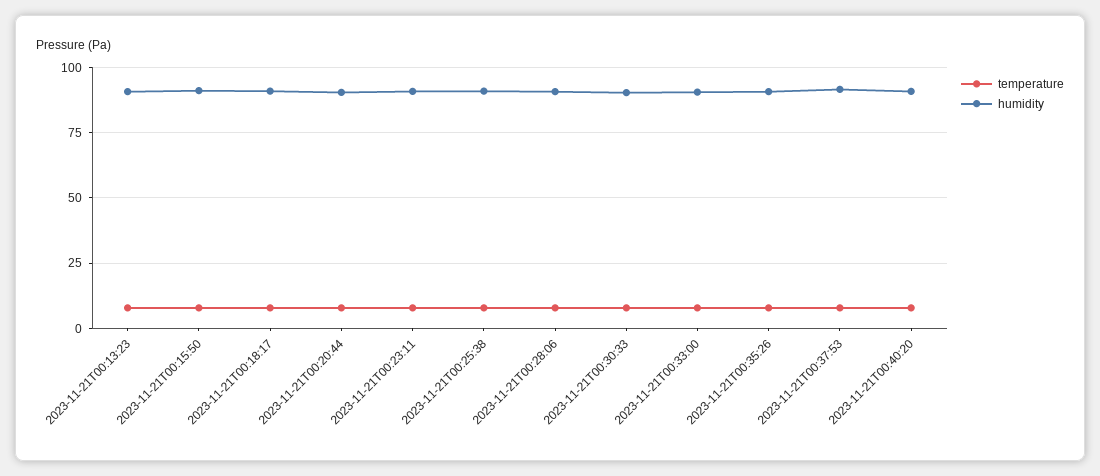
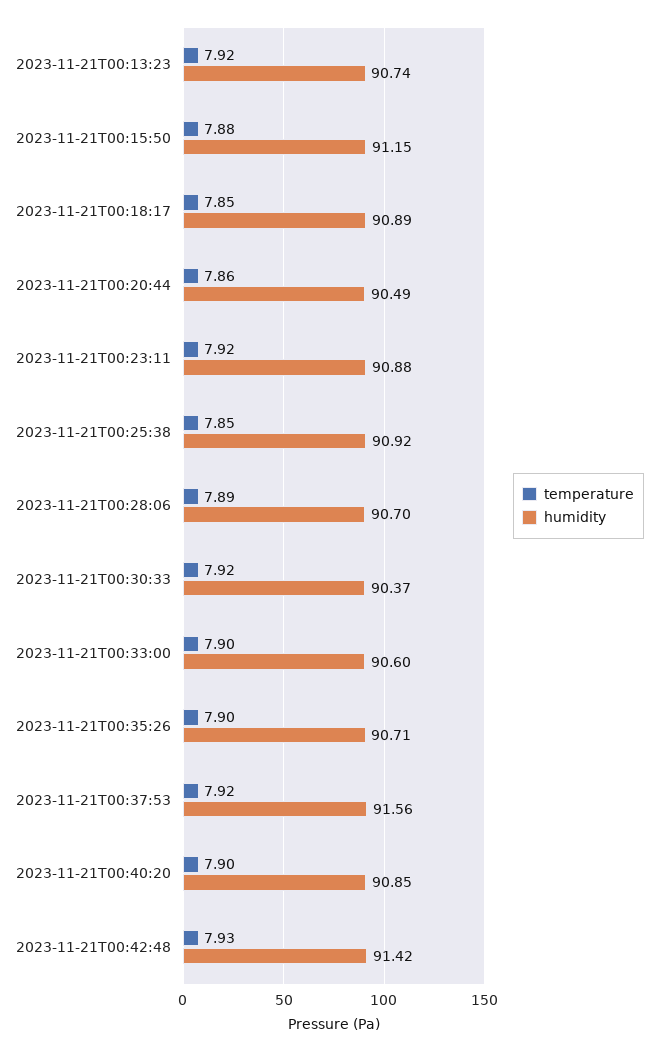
temperature, 2023-11-21T00:42:48: none -> 7.93
humidity, 2023-11-21T00:42:48: none -> 91.42

